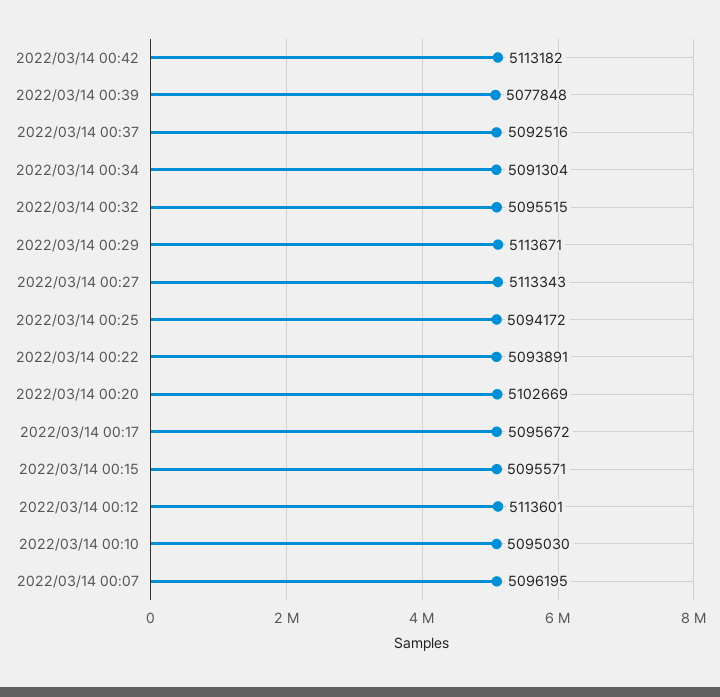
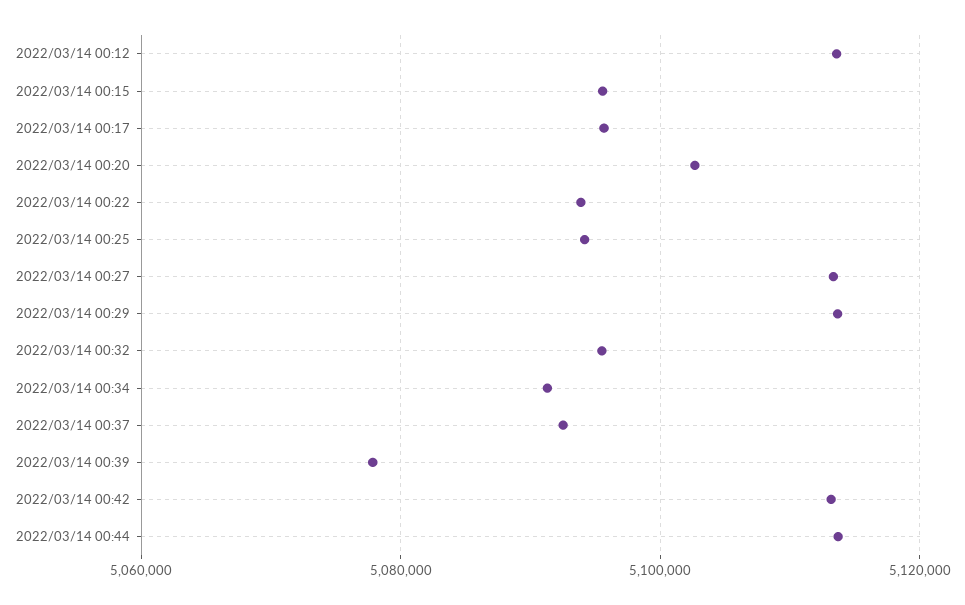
2022/03/14 00:10: 5095030 -> none
2022/03/14 00:07: 5096195 -> none
2022/03/14 00:44: none -> 5114000

